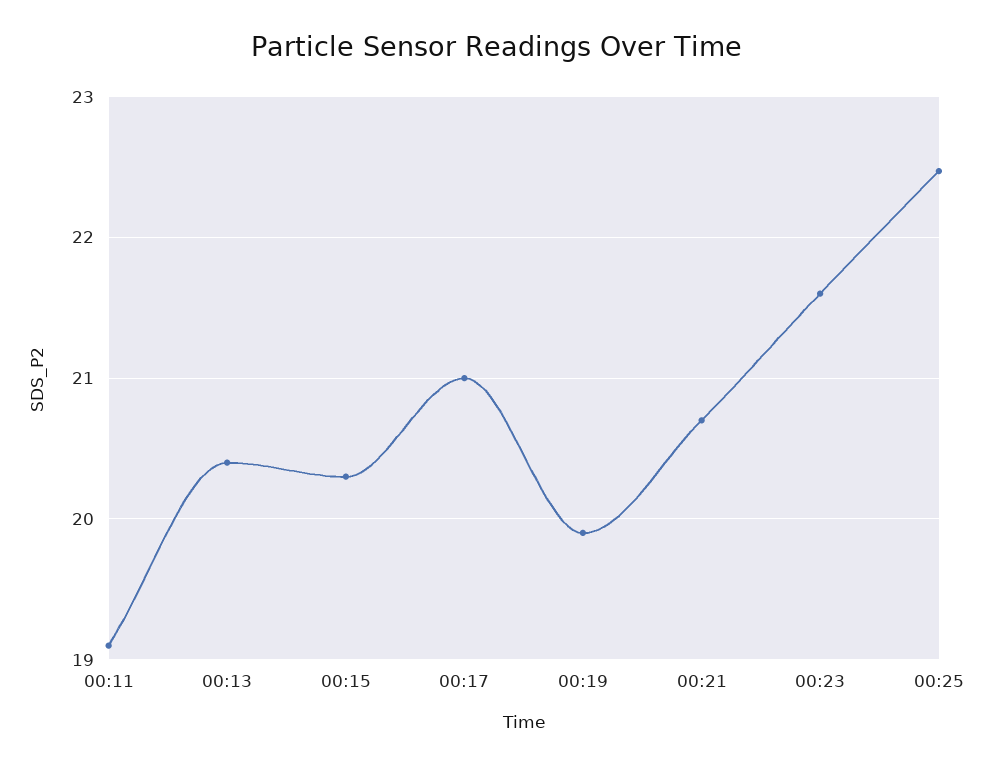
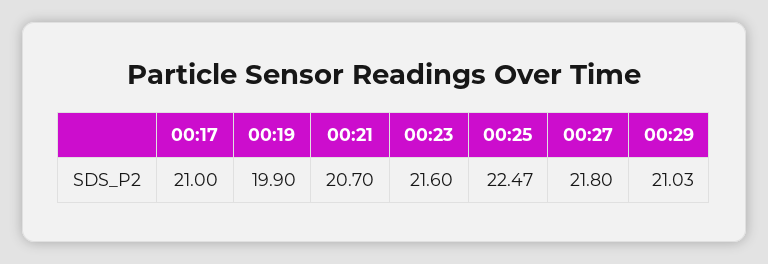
00:11: 19.1 -> none
00:13: 20.4 -> none
00:15: 20.3 -> none
00:27: none -> 21.8
00:29: none -> 21.03

